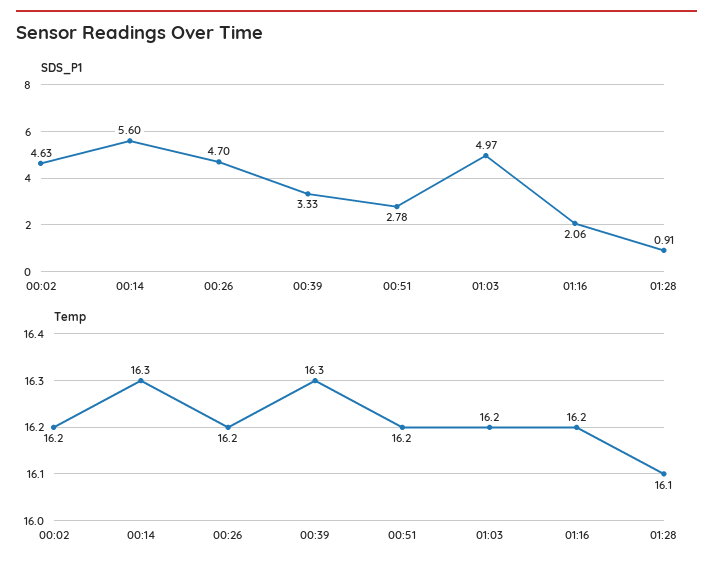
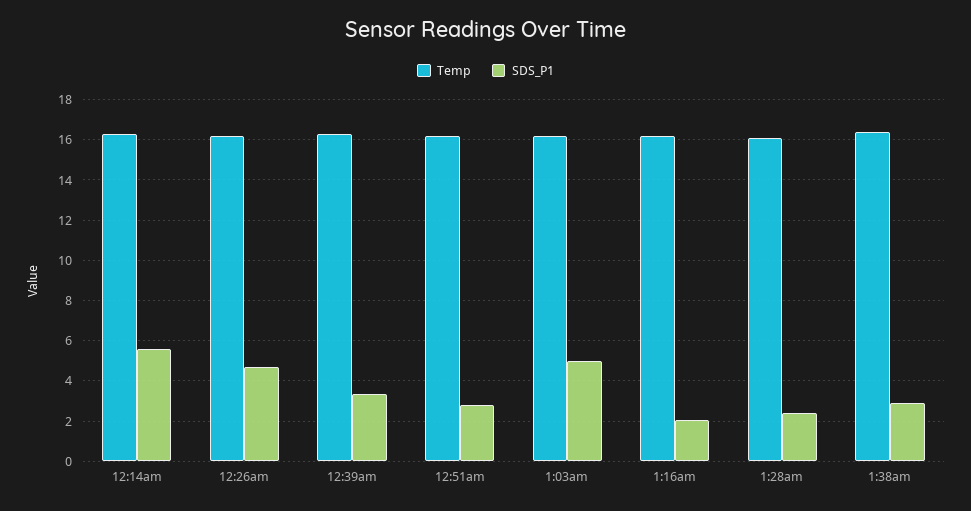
SDS_P1, 00:02: 4.63 -> none
SDS_P1, 01:28: 0.91 -> 2.5
Temp, 00:02: 16.2 -> none
Temp, 1:38am: none -> 16.5
SDS_P1, 1:38am: none -> 3

